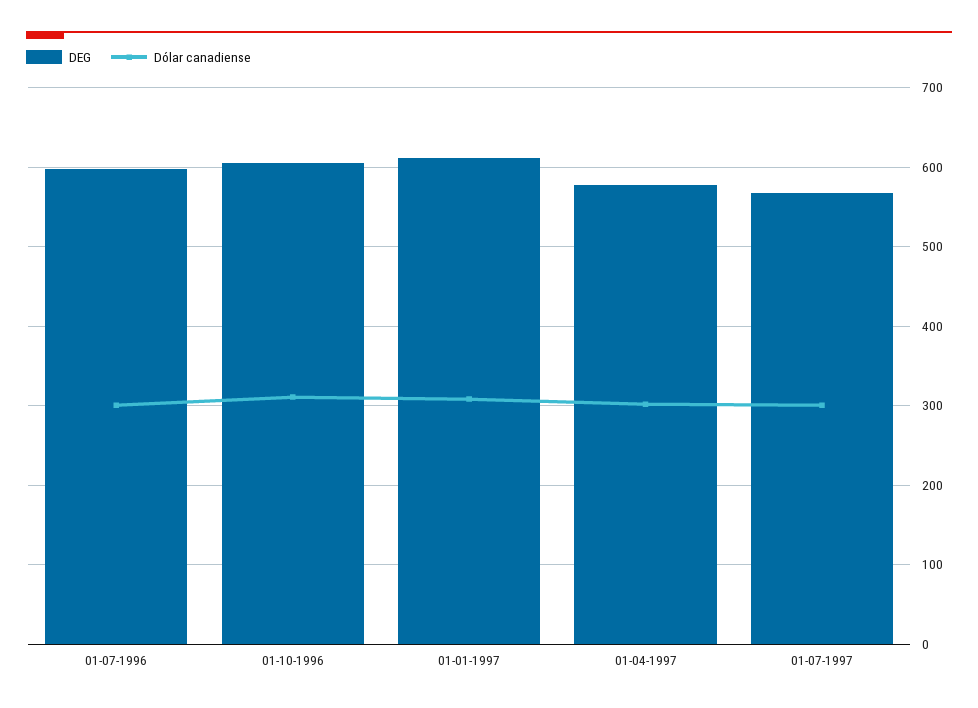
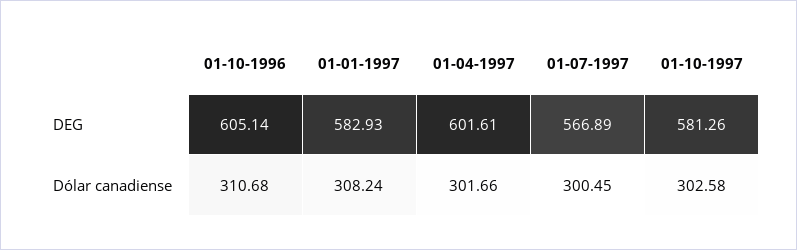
DEG, 01-07-1996: 600 -> none
Dólar canadiense, 01-07-1996: 300 -> none
DEG, 01-01-1997: 610 -> 582.93
DEG, 01-04-1997: 580 -> 601.61
DEG, 01-10-1997: none -> 581.26
Dólar canadiense, 01-10-1997: none -> 302.58

